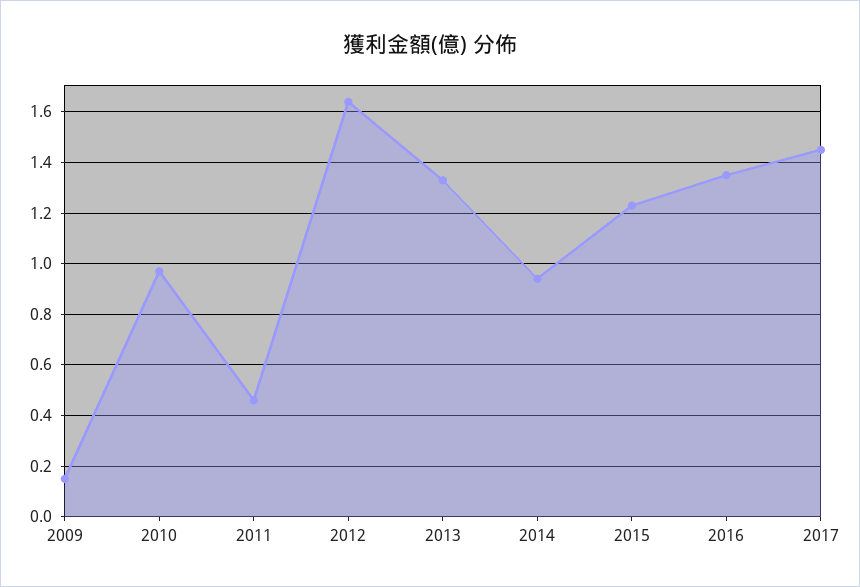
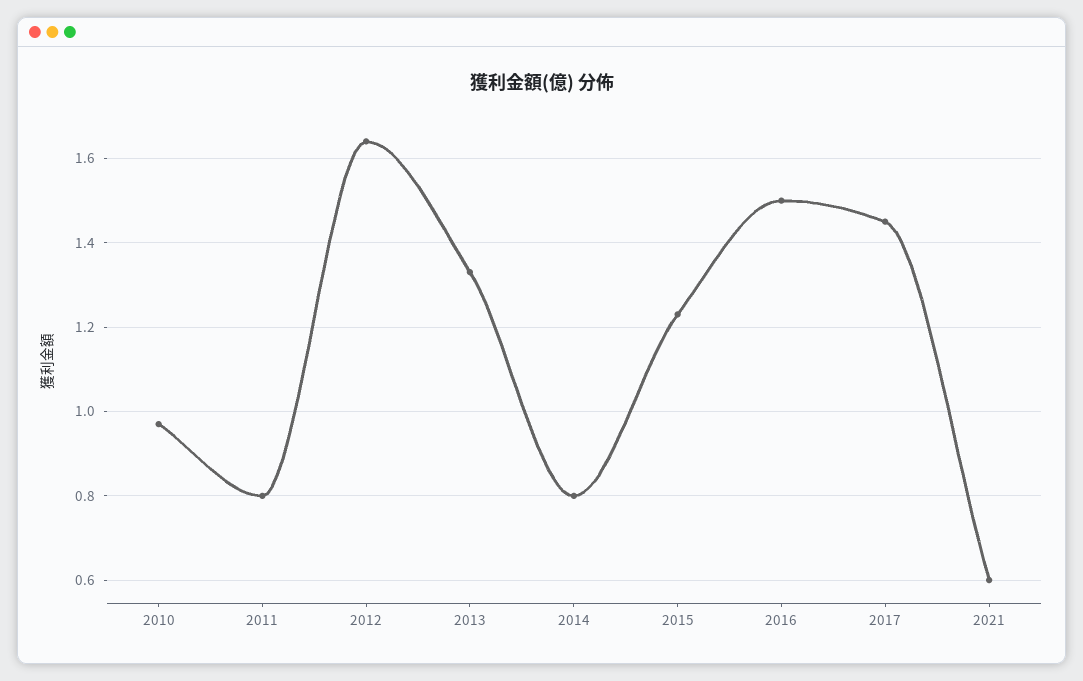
2009: 0.15 -> none
2011: 0.45 -> 0.8
2014: 0.95 -> 0.8
2016: 1.35 -> 1.5
2021: none -> 0.6

